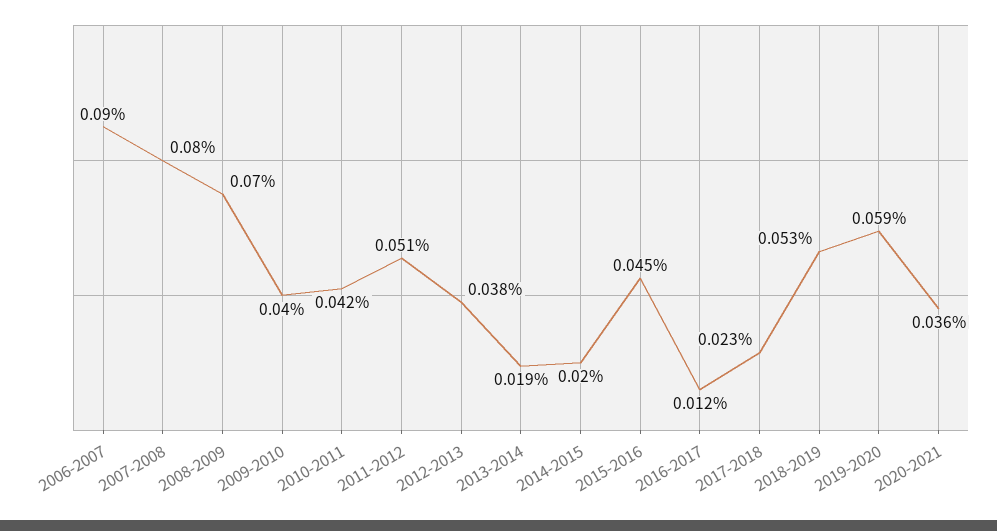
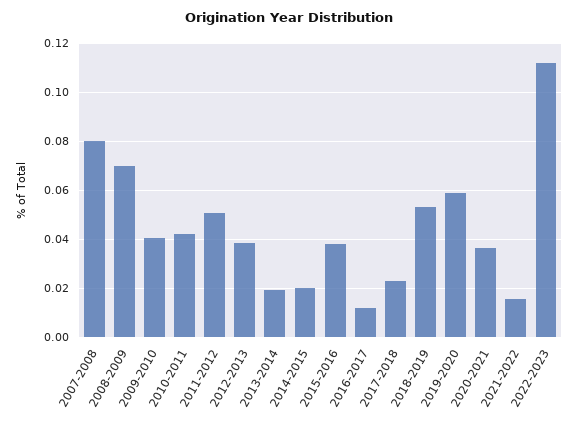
2006-2007: 0.09 -> none
2015-2016: 0.045 -> 0.0375
2021-2022: none -> 0.015
2022-2023: none -> 0.1125

